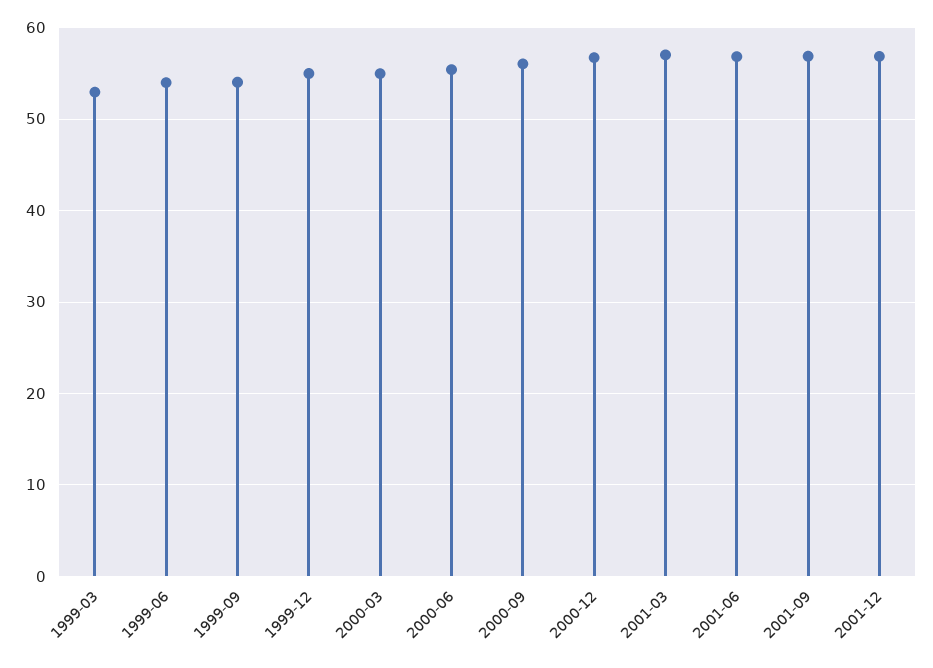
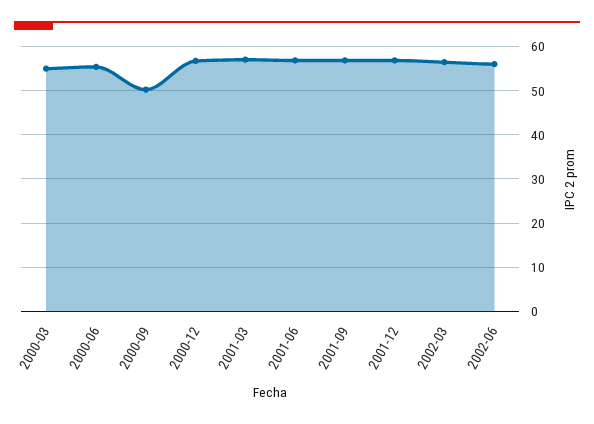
1999-03: 53 -> none
1999-06: 54 -> none
1999-09: 54 -> none
1999-12: 55 -> none
2000-09: 56 -> 50
2002-03: none -> 56
2002-06: none -> 56

